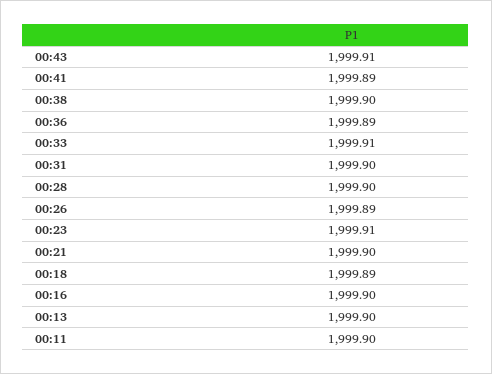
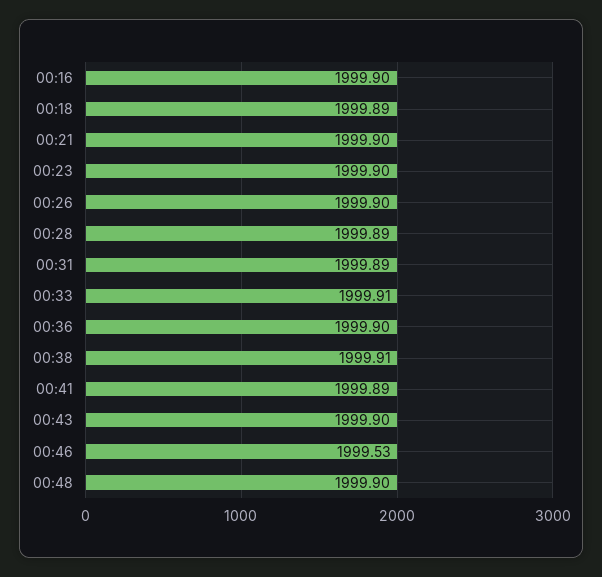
00:43: 1999.91 -> 1999.9
00:38: 1999.9 -> 1999.91
00:36: 1999.89 -> 1999.9
00:31: 1999.9 -> 1999.89
00:28: 1999.9 -> 1999.89
00:26: 1999.89 -> 1999.9
00:23: 1999.91 -> 1999.9
00:13: 1999.9 -> none
00:11: 1999.9 -> none
00:46: none -> 1999.53
00:48: none -> 1999.9

